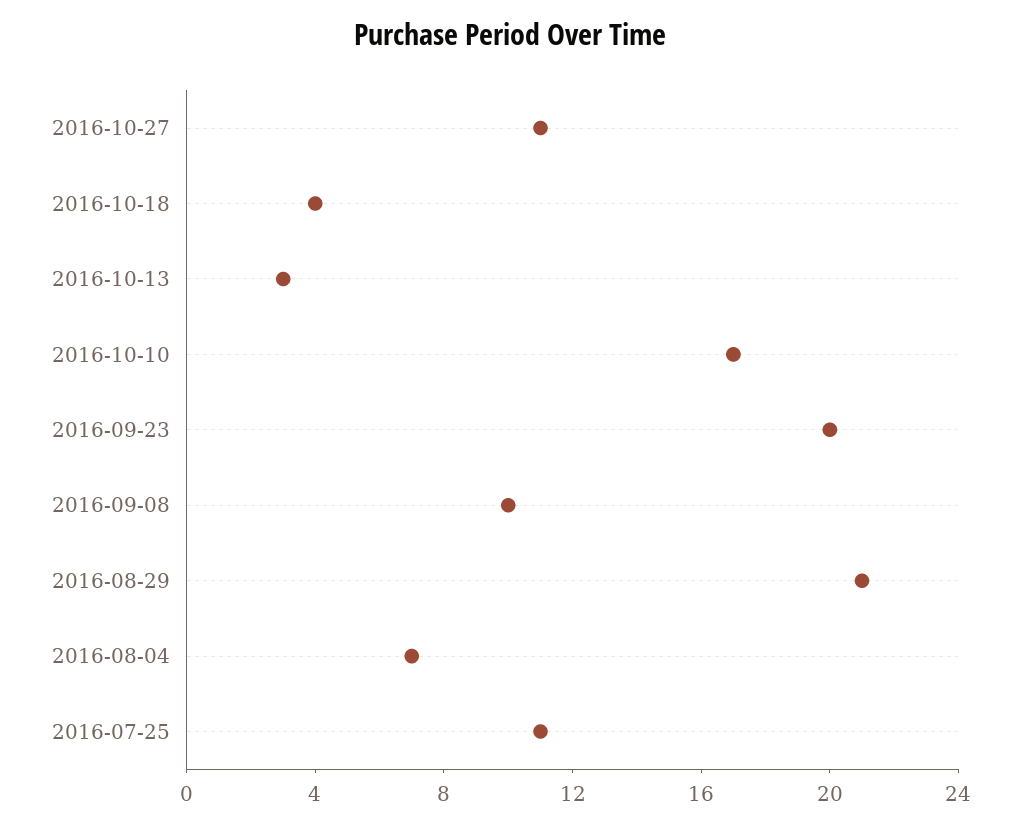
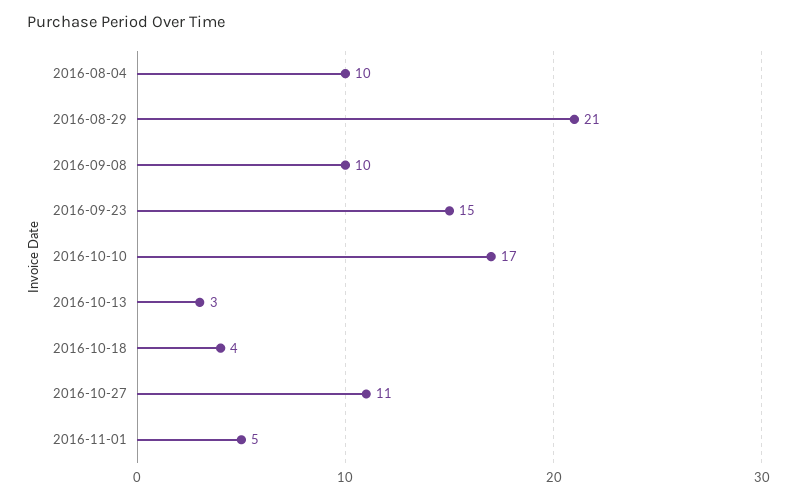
2016-09-23: 20 -> 15
2016-08-04: 7 -> 10
2016-07-25: 11 -> none
2016-11-01: none -> 5

